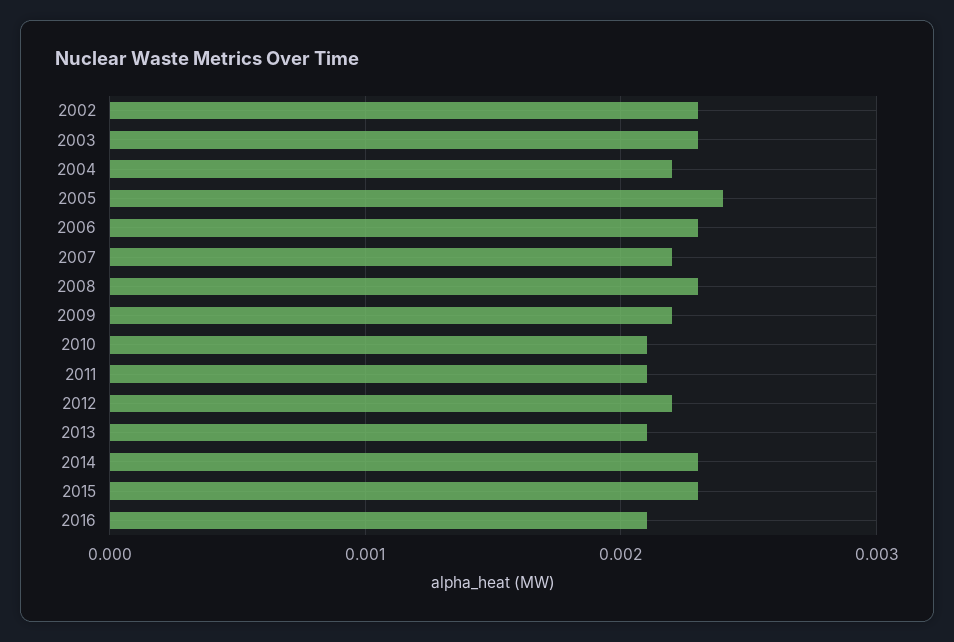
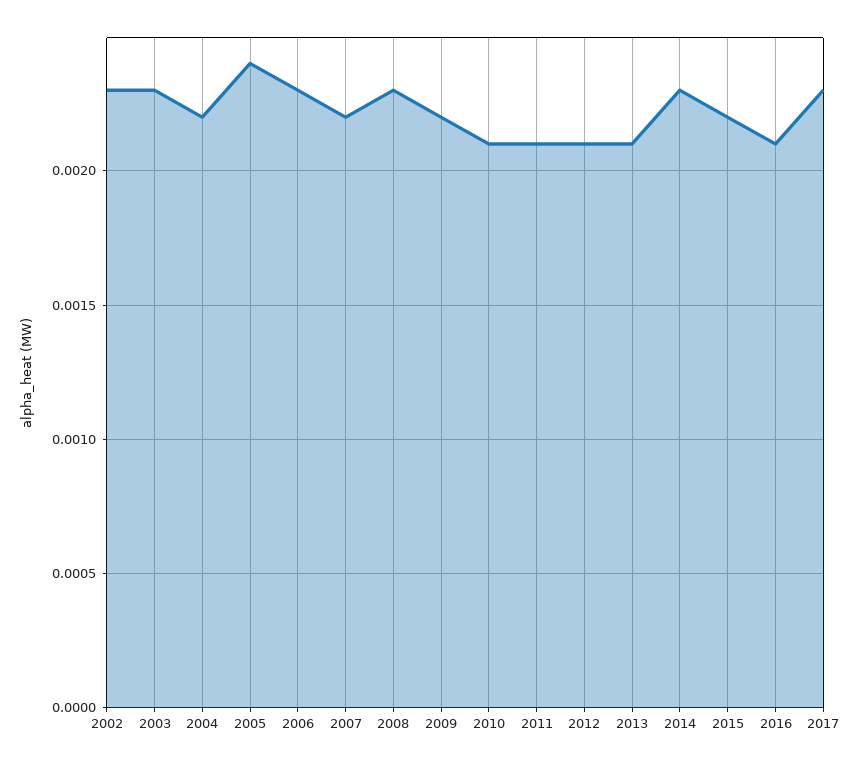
2012: 0.0022 -> 0.0021
2015: 0.0023 -> 0.0022
2017: none -> 0.0023

